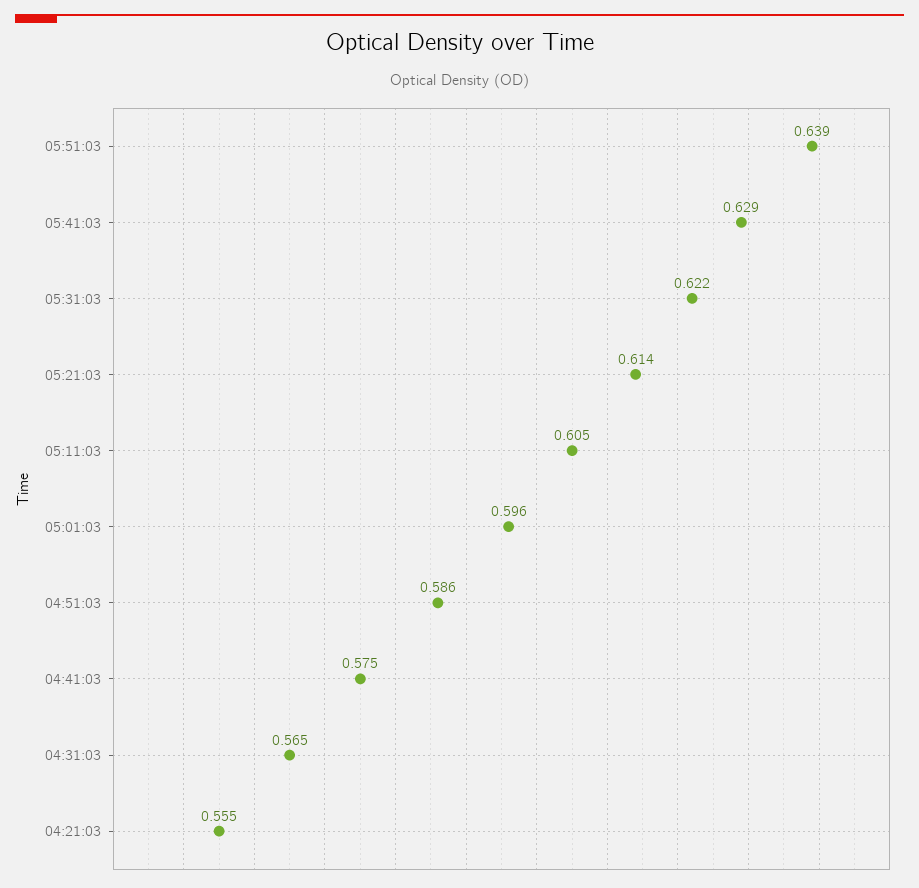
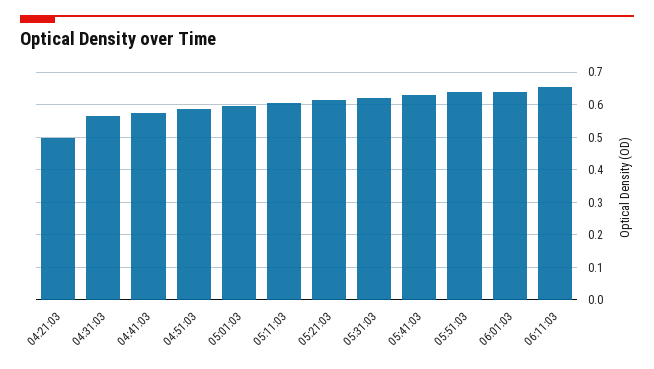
04:21:03: 0.555 -> 0.5
06:01:03: none -> 0.64
06:11:03: none -> 0.66

